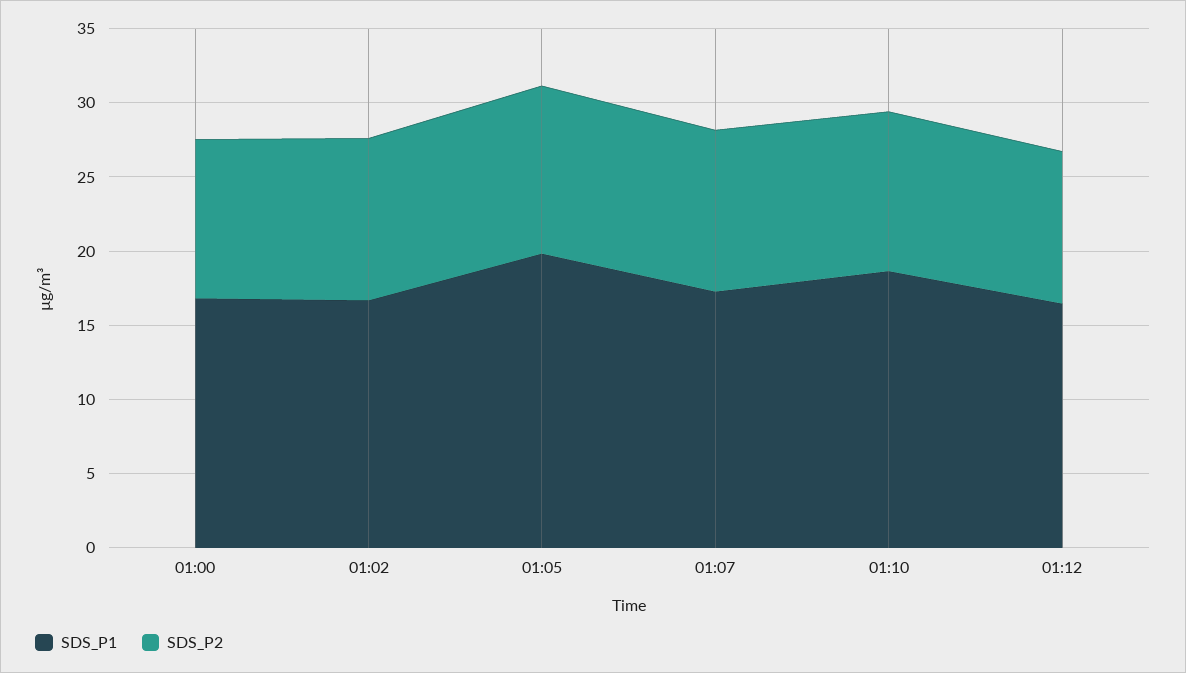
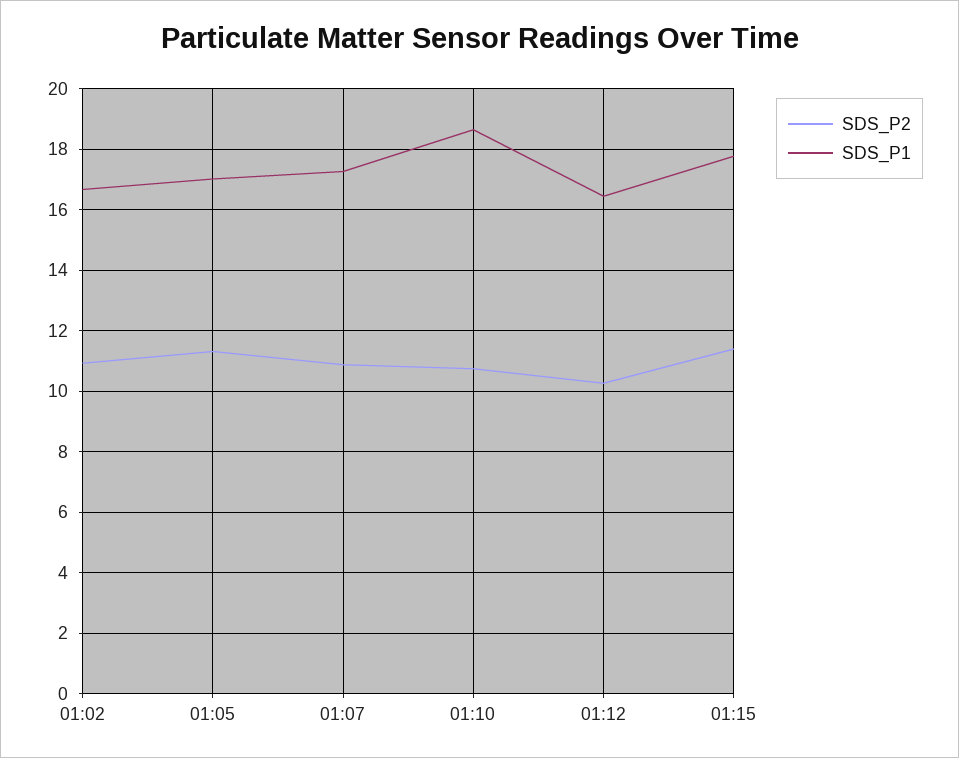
SDS_P1, 01:00: 17 -> none
SDS_P2, 01:00: 11 -> none
SDS_P1, 01:05: 20 -> 17
SDS_P2, 01:15: none -> 11.4
SDS_P1, 01:15: none -> 17.8

